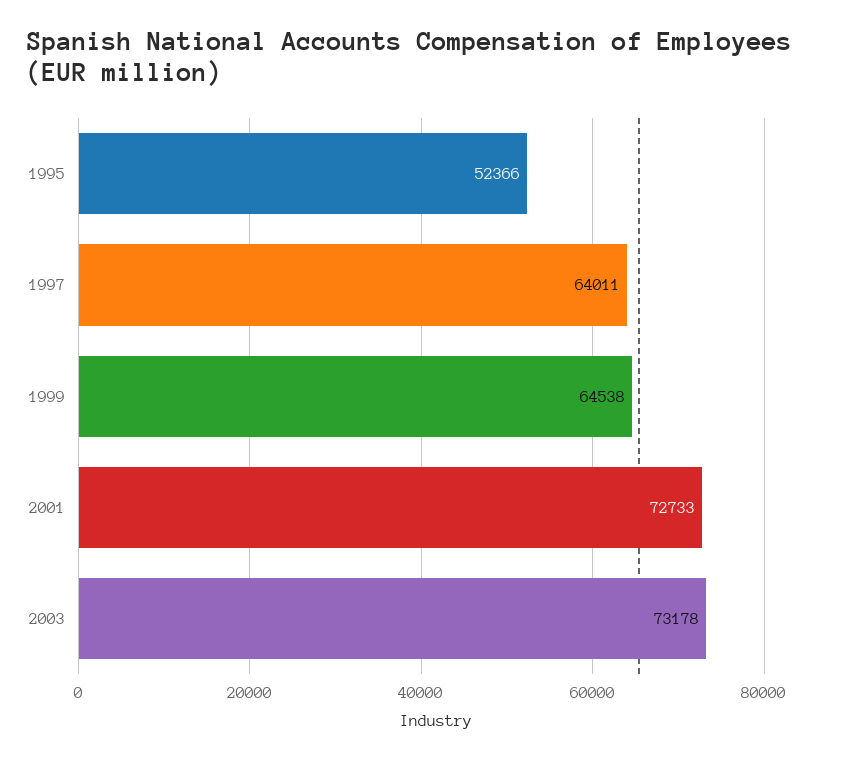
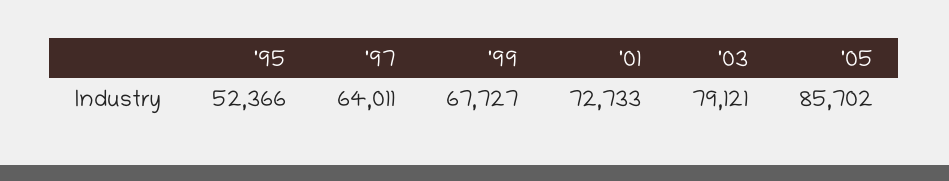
1999: 64538 -> 67727
2003: 73178 -> 79121
'05: none -> 85702

